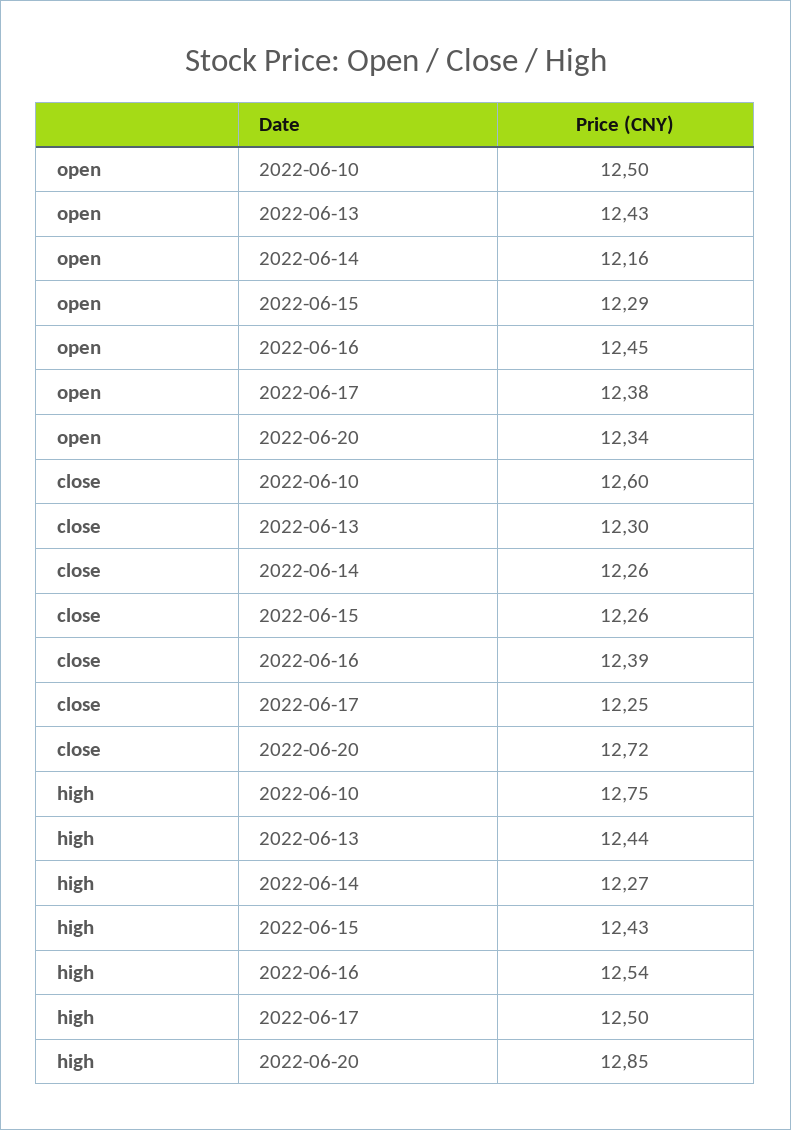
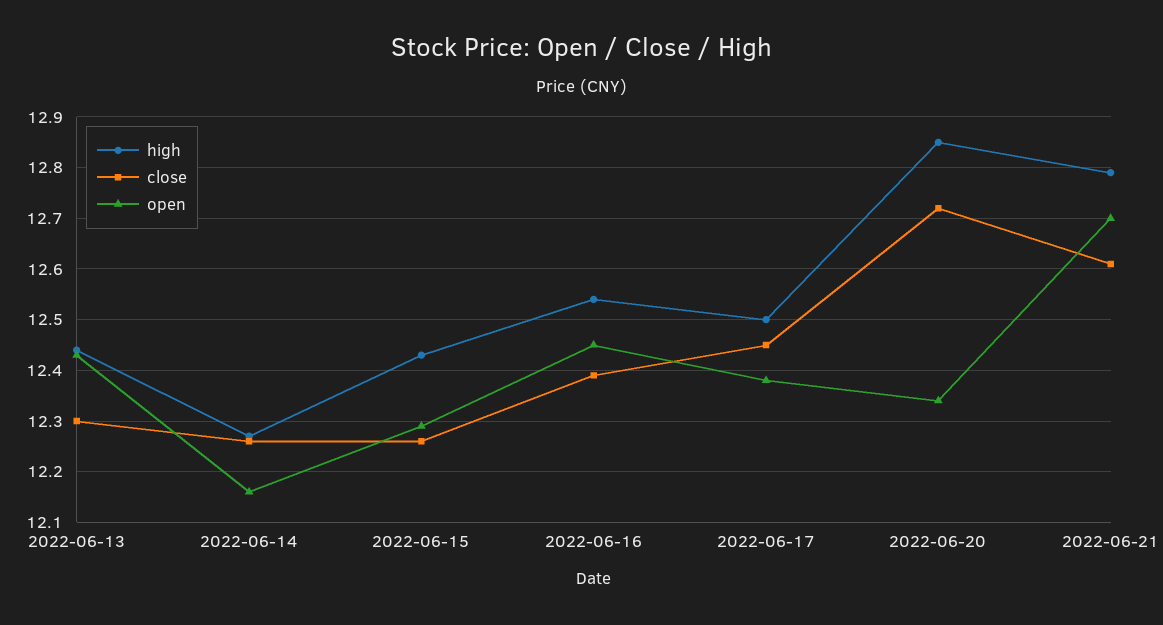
open, 2022-06-10: 12.5 -> none
close, 2022-06-10: 12.6 -> none
close, 2022-06-17: 12.25 -> 12.45
high, 2022-06-10: 12.75 -> none
high, 2022-06-21: none -> 12.8
close, 2022-06-21: none -> 12.6
open, 2022-06-21: none -> 12.7

